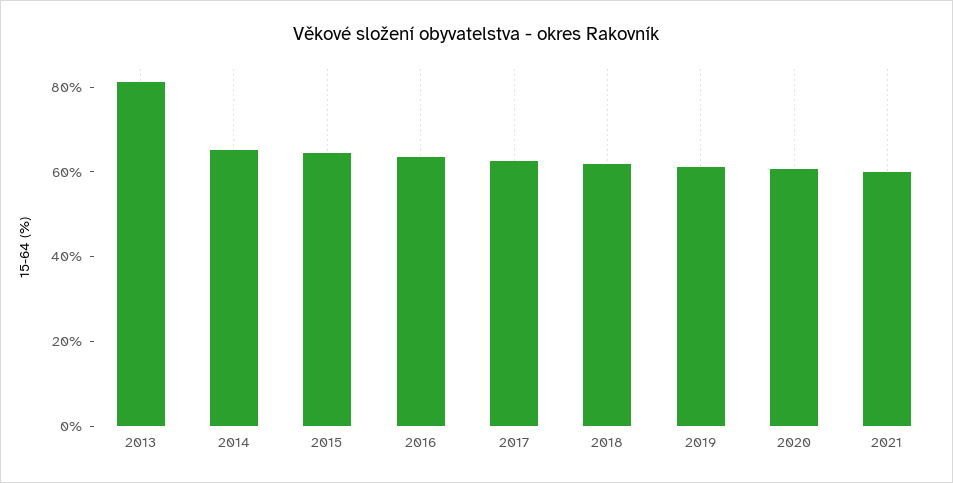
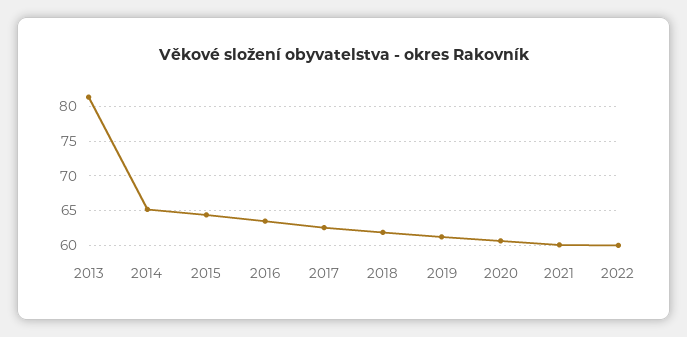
2022: none -> 60

